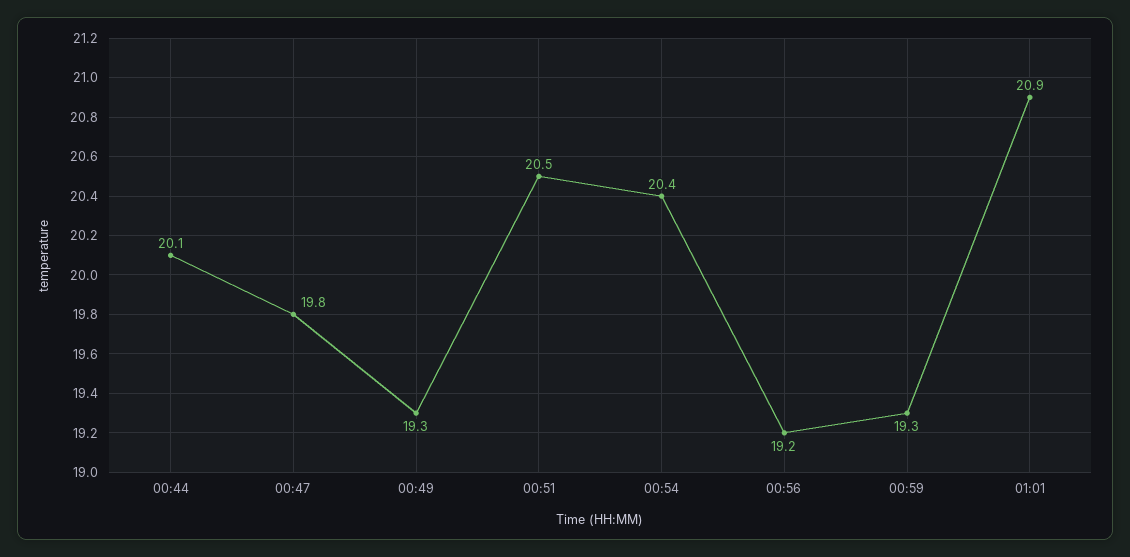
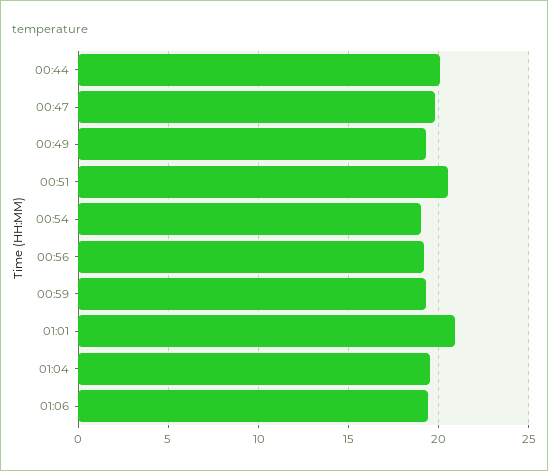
00:54: 20.4 -> 19
01:04: none -> 19.5
01:06: none -> 19.5

